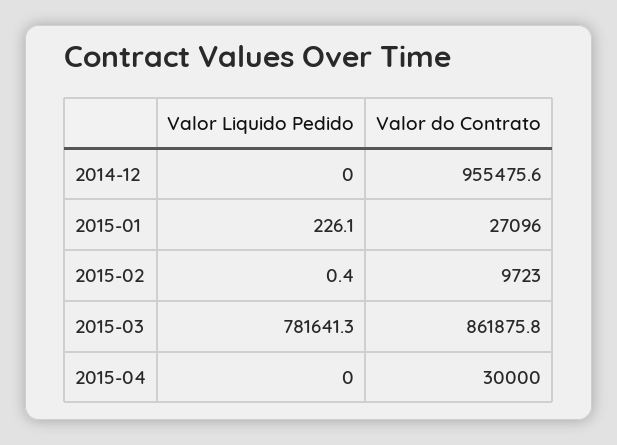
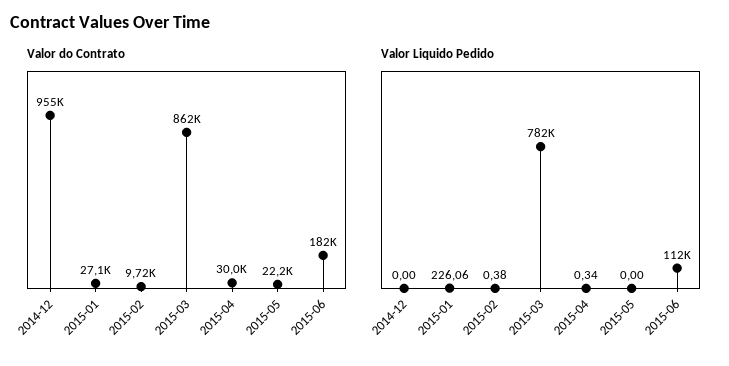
Valor Liquido Pedido, 2015-04: 0 -> 0.34
Valor do Contrato, 2015-05: none -> 22200
Valor do Contrato, 2015-06: none -> 182000
Valor Liquido Pedido, 2015-05: none -> 0
Valor Liquido Pedido, 2015-06: none -> 112000

